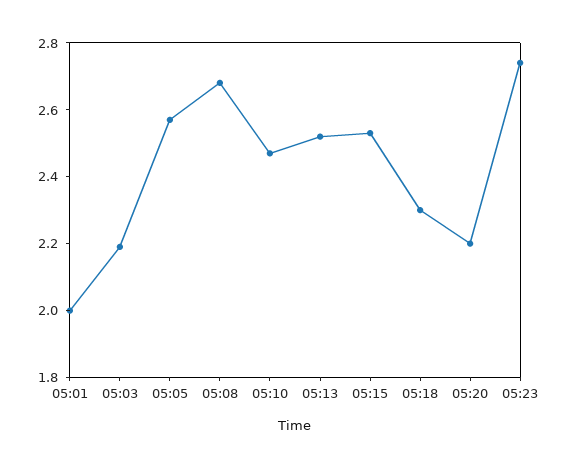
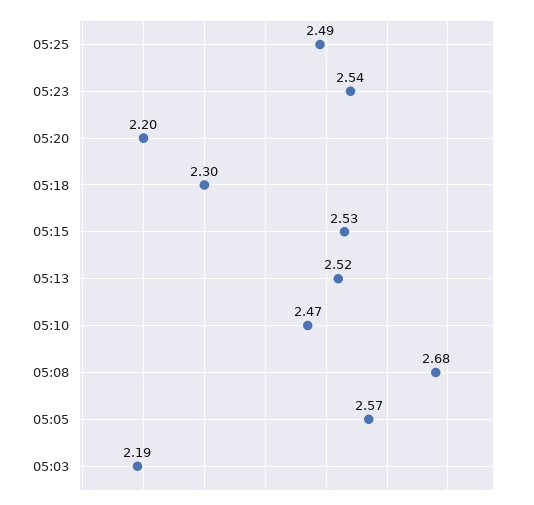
05:01: 2 -> none
05:23: 2.75 -> 2.54
05:25: none -> 2.49

